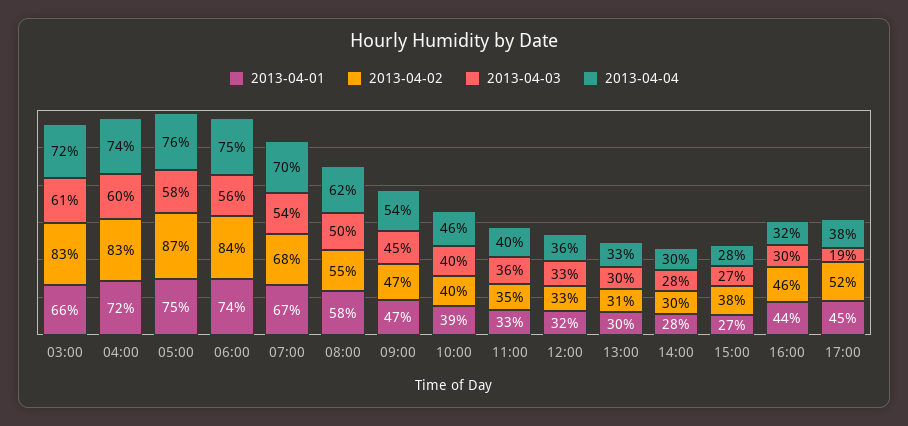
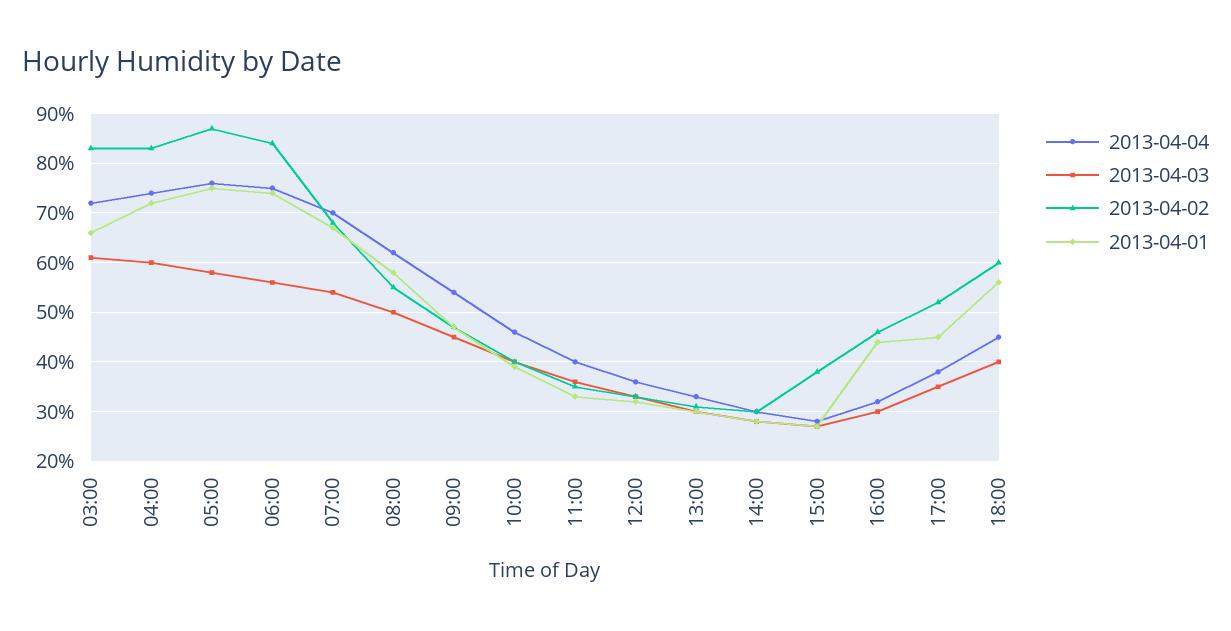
2013-04-03, 17:00: 19 -> 35
2013-04-04, 18:00: none -> 45
2013-04-03, 18:00: none -> 40
2013-04-02, 18:00: none -> 60
2013-04-01, 18:00: none -> 55

